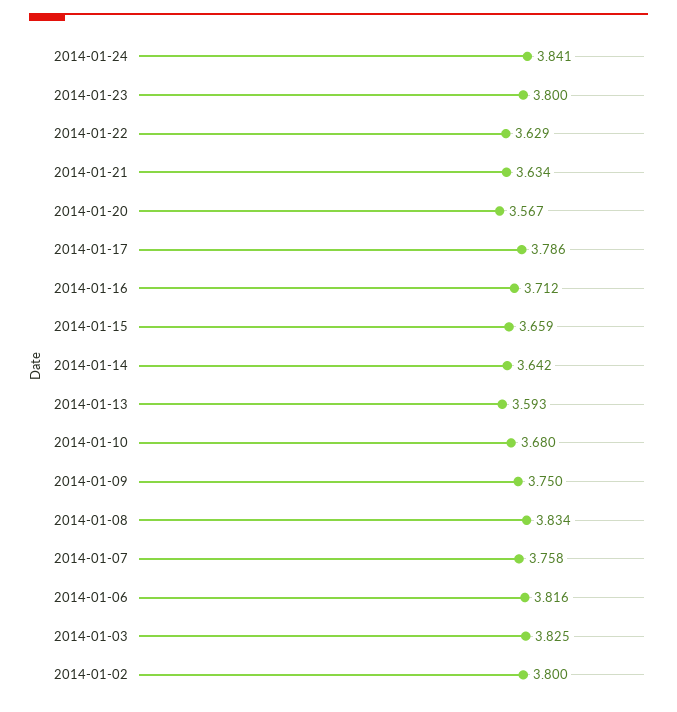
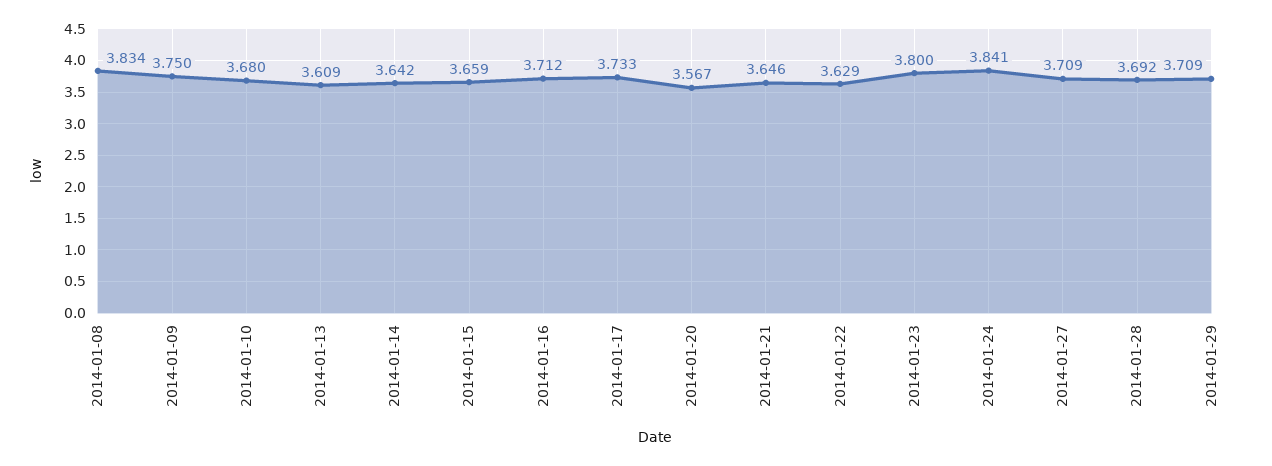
2014-01-21: 3.634 -> 3.646
2014-01-17: 3.786 -> 3.733
2014-01-13: 3.593 -> 3.609
2014-01-07: 3.758 -> none
2014-01-06: 3.816 -> none
2014-01-03: 3.825 -> none
2014-01-02: 3.8 -> none
2014-01-27: none -> 3.709
2014-01-28: none -> 3.692
2014-01-29: none -> 3.709

